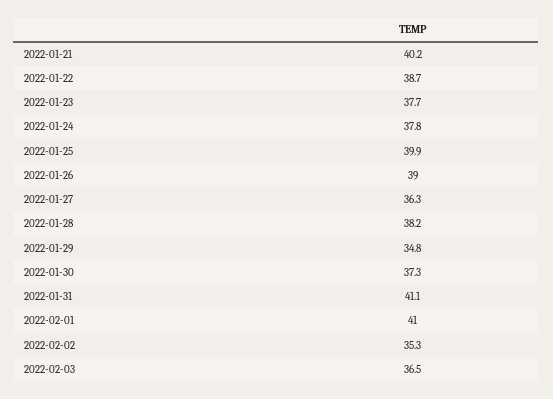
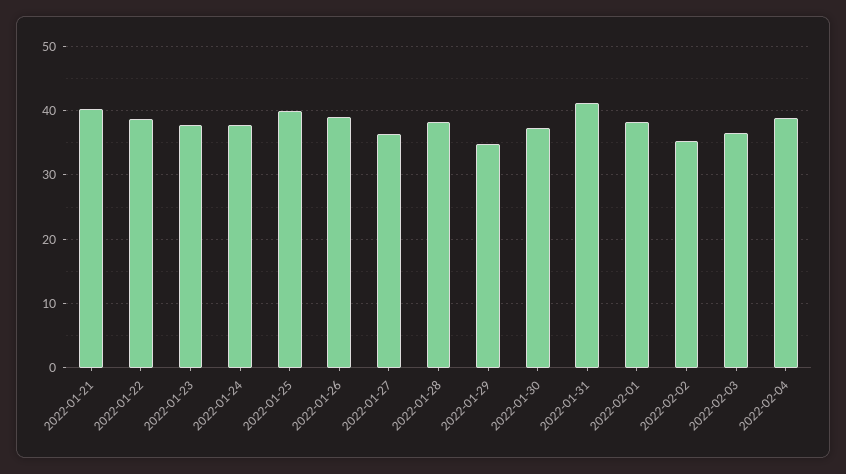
2022-02-01: 41 -> 38
2022-02-04: none -> 39

